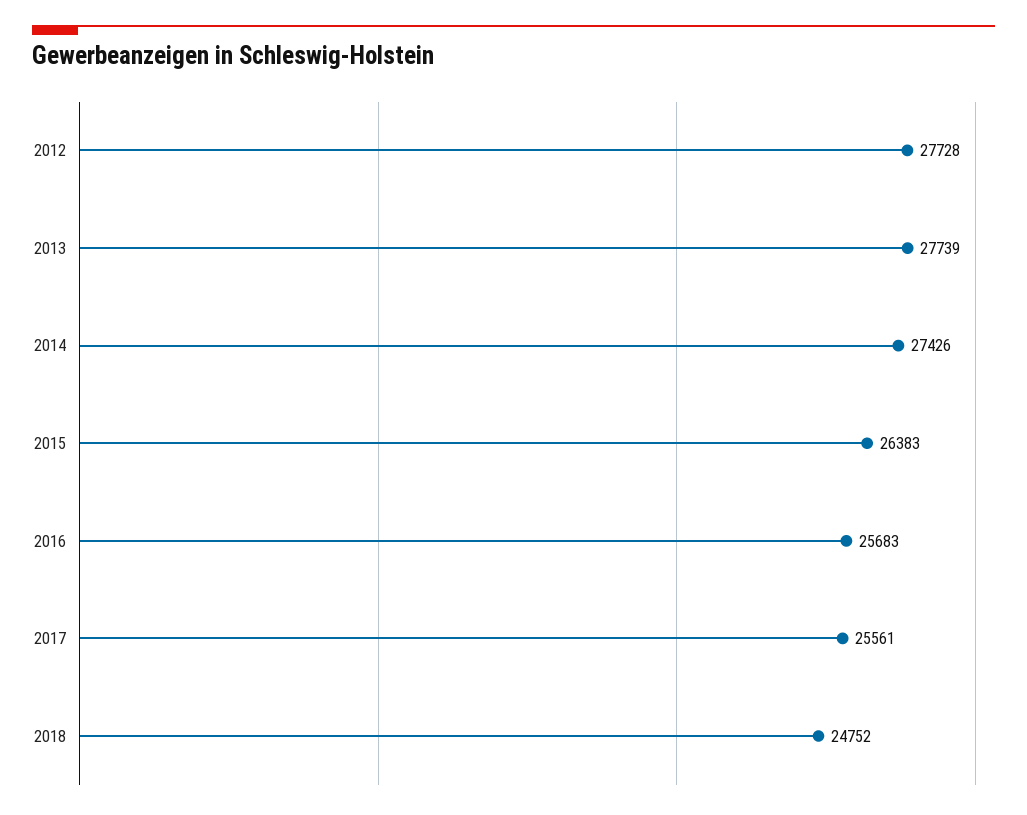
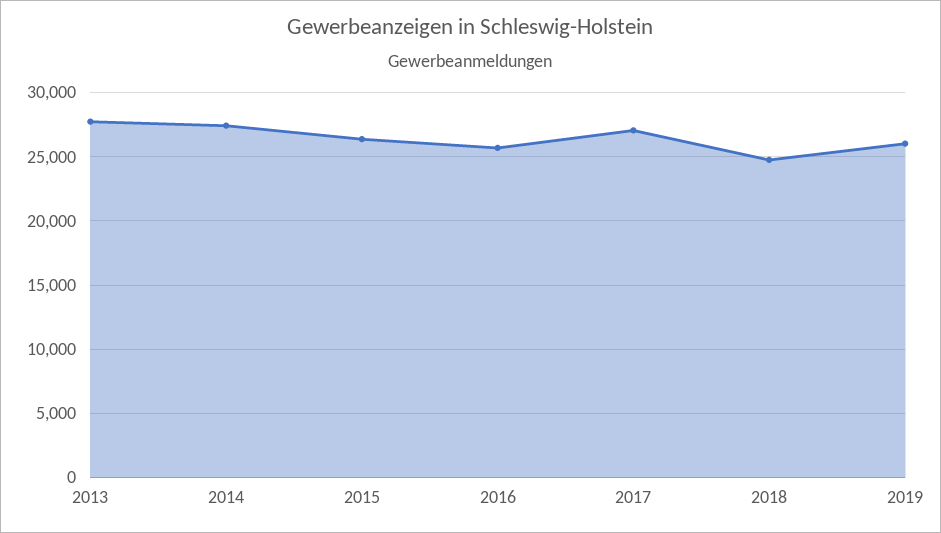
2012: 27728 -> none
2017: 25561 -> 27000
2019: none -> 26000

